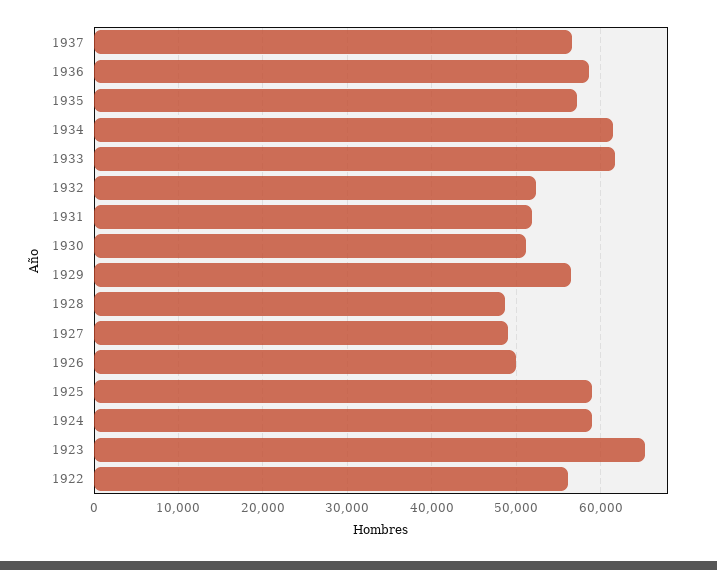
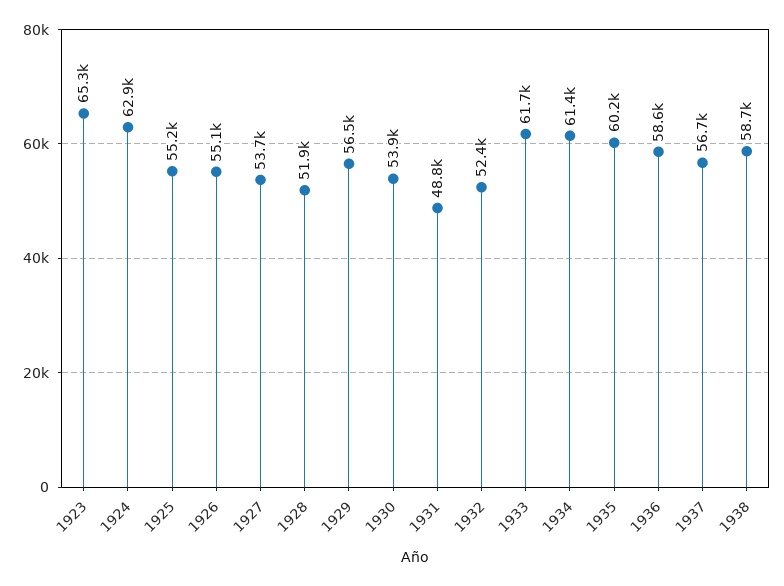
1935: 57000 -> 60200
1931: 52000 -> 48800
1930: 51000 -> 53900
1928: 49000 -> 51900
1927: 49000 -> 53700
1926: 50000 -> 55100
1925: 59000 -> 55200
1924: 59000 -> 62900
1922: 56000 -> none
1938: none -> 58700

